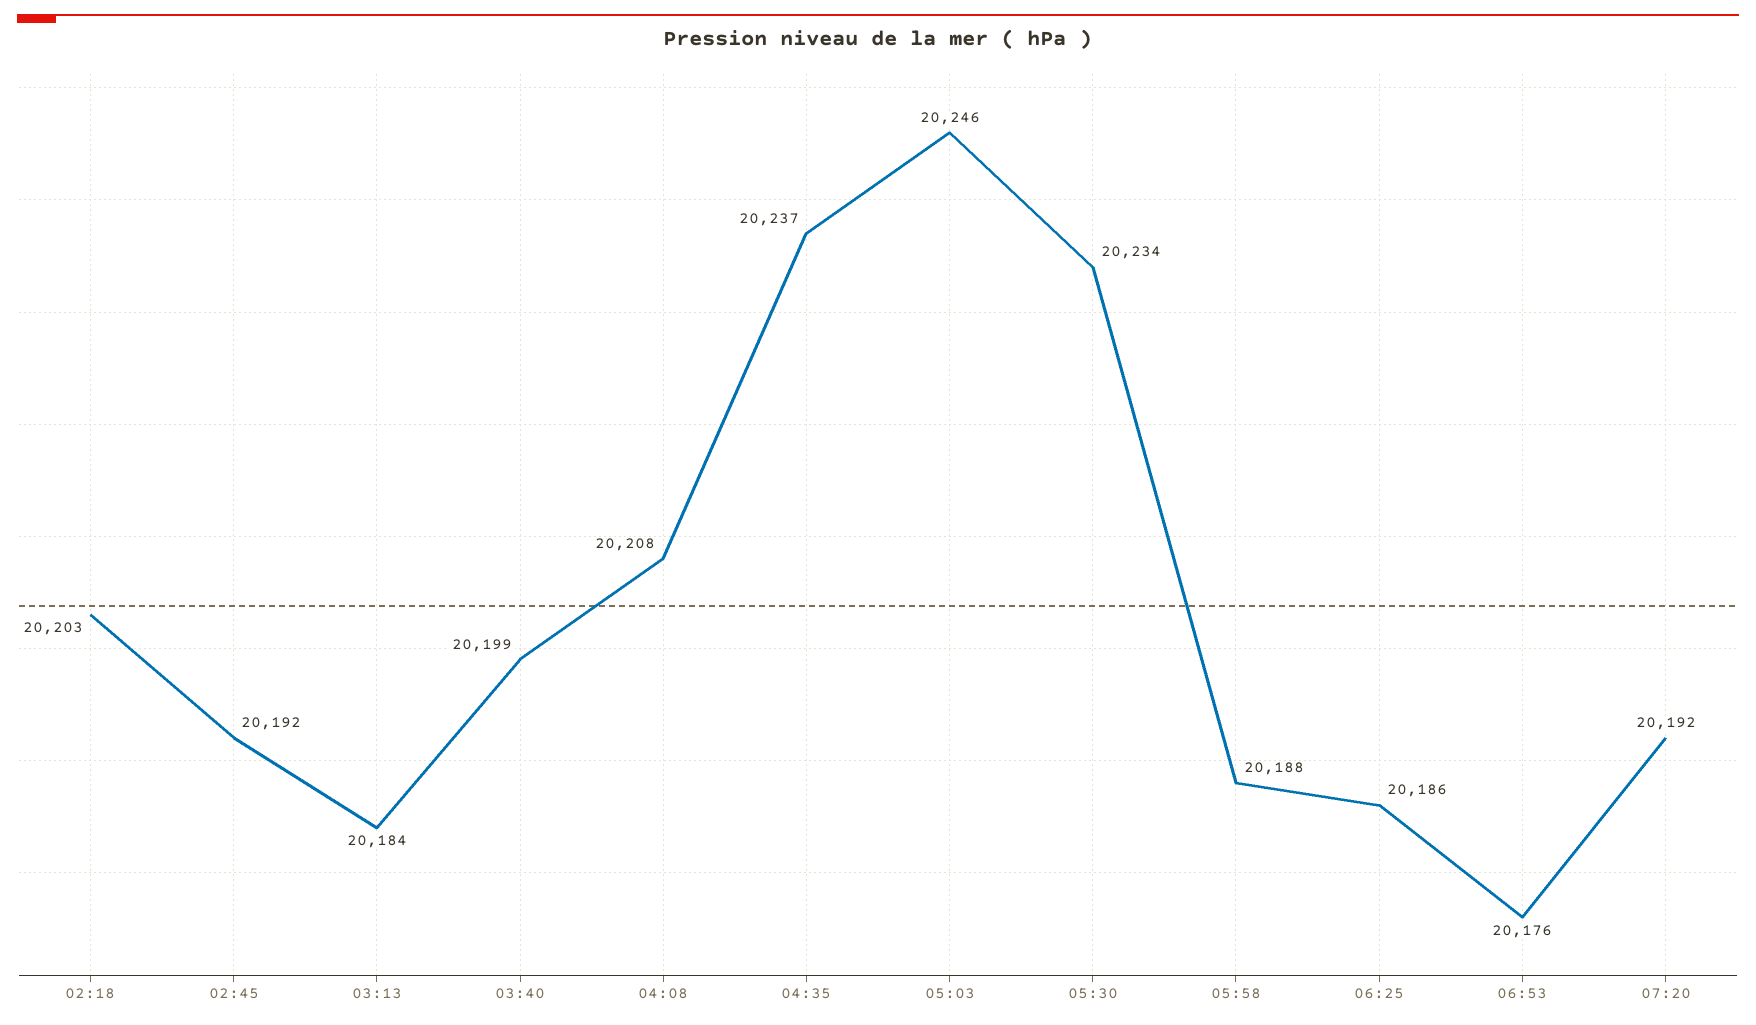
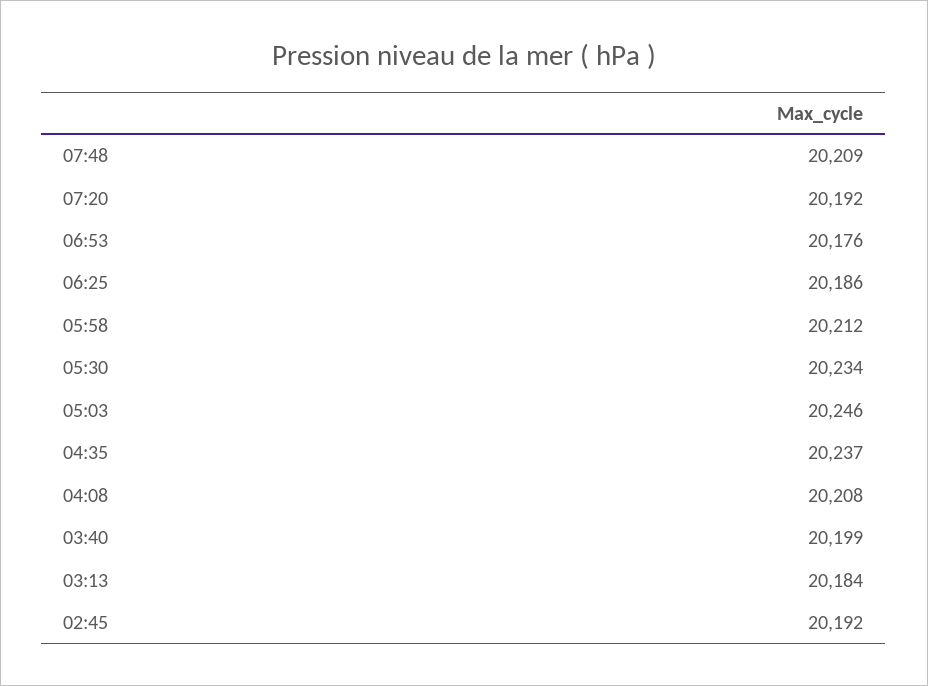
02:18: 20203 -> none
05:58: 20188 -> 20212
07:48: none -> 20209

